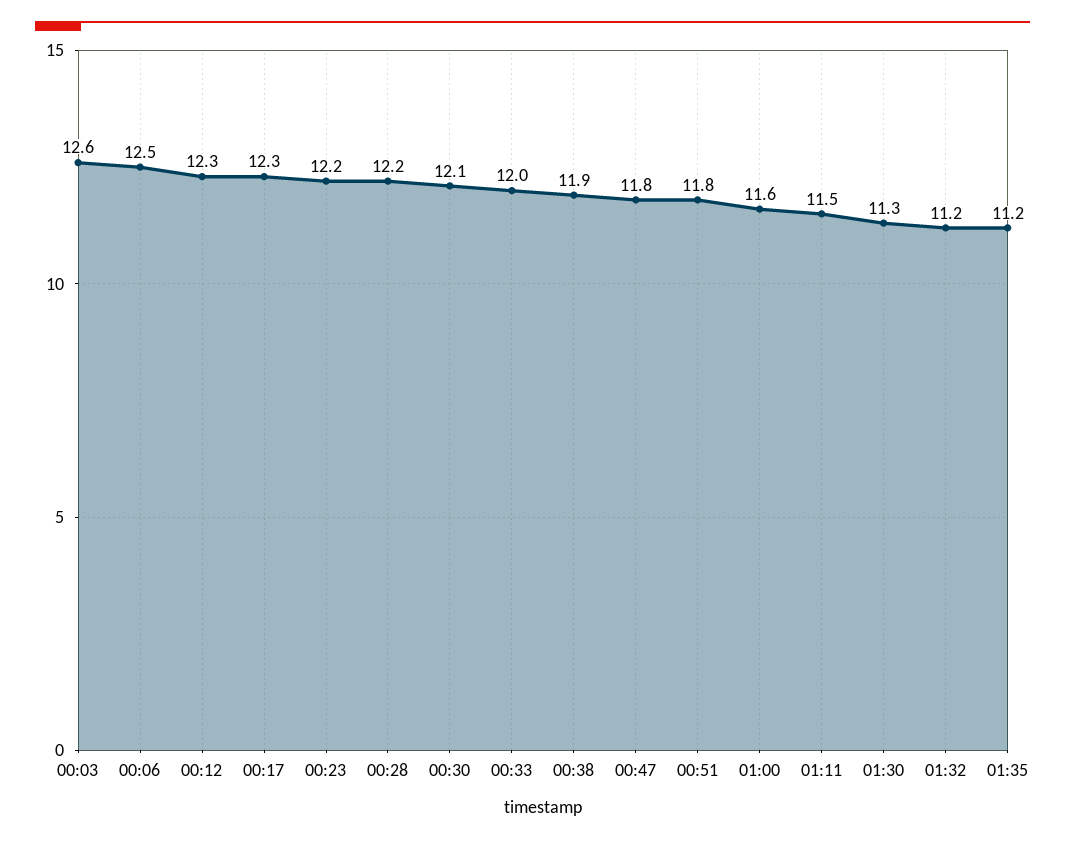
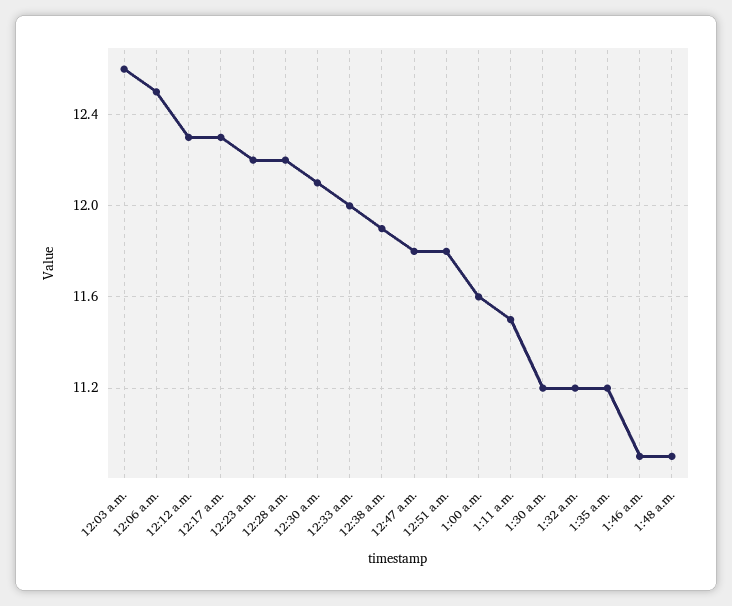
01:30: 11.3 -> 11.2
1:46 a.m.: none -> 10.9
1:48 a.m.: none -> 10.9

